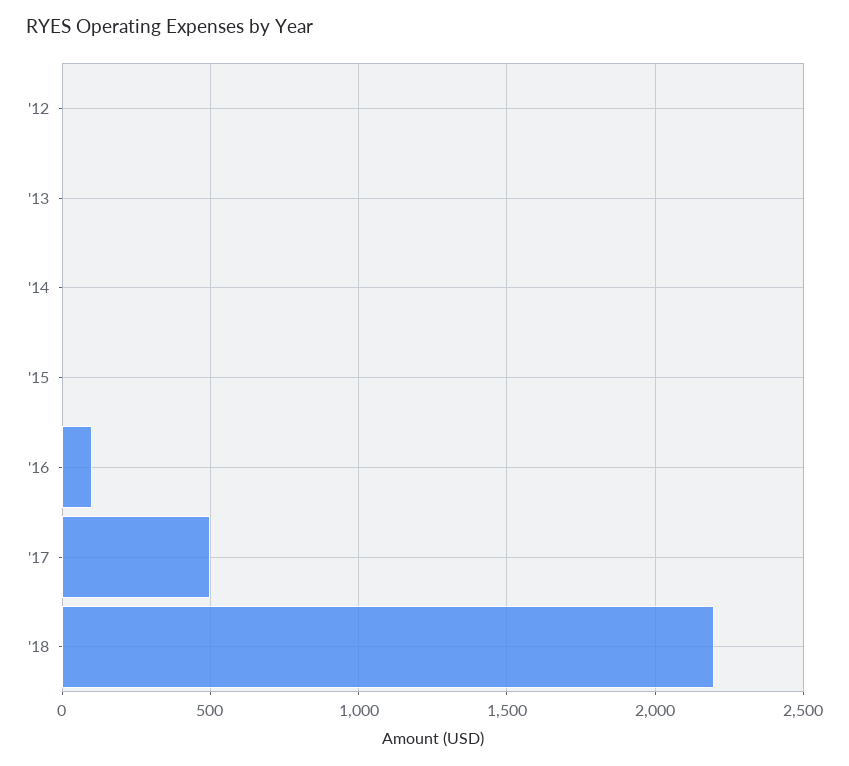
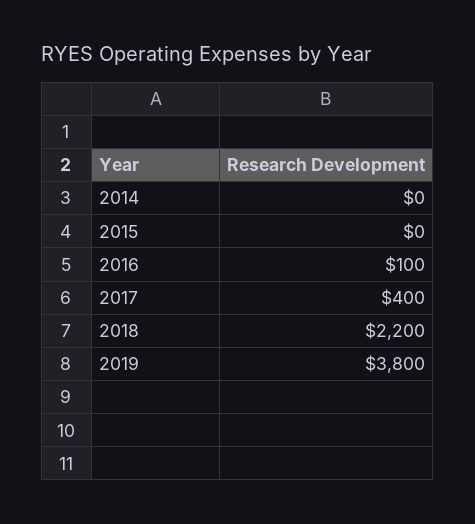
'12: 0 -> none
'13: 0 -> none
'17: 500 -> 400
2019: none -> 3800

